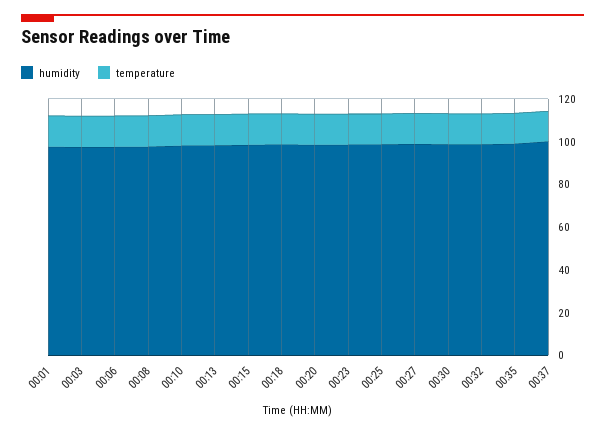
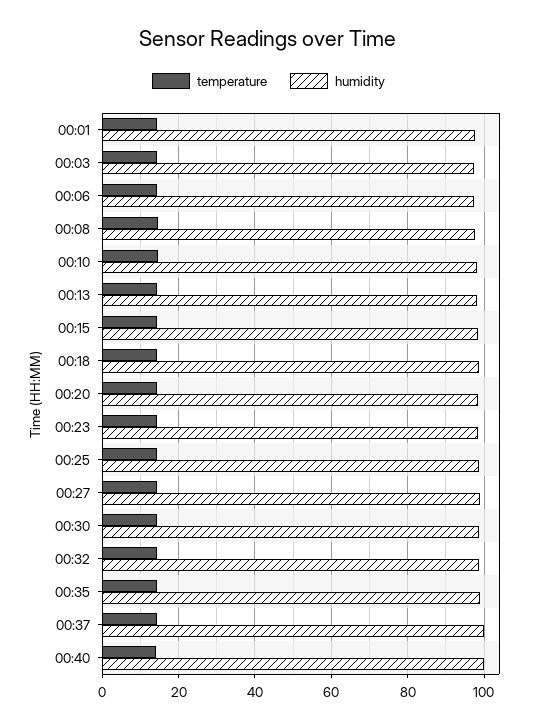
temperature, 00:40: none -> 14
humidity, 00:40: none -> 100

